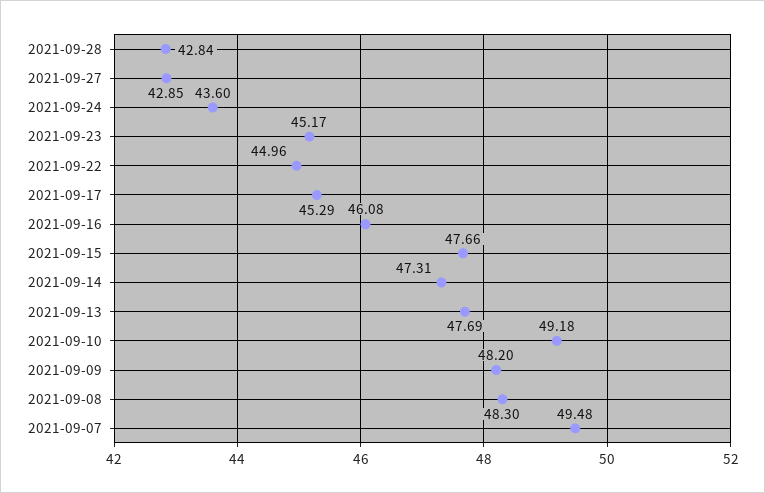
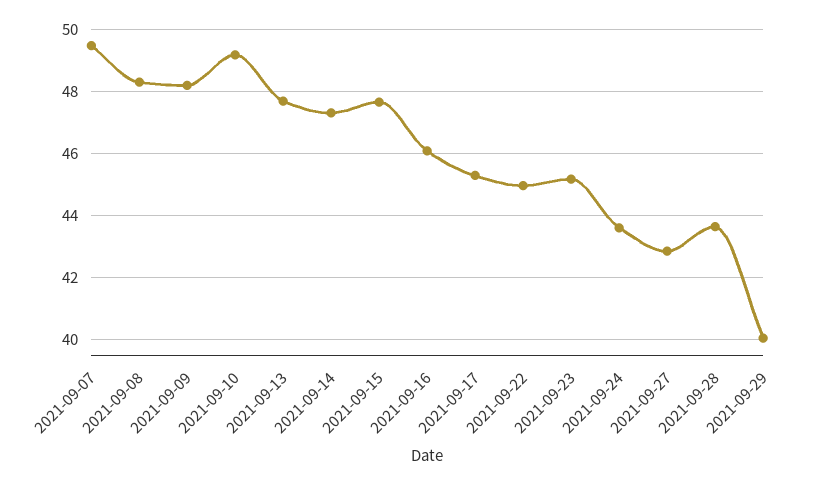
2021-09-28: 42.84 -> 43.6
2021-09-29: none -> 40

